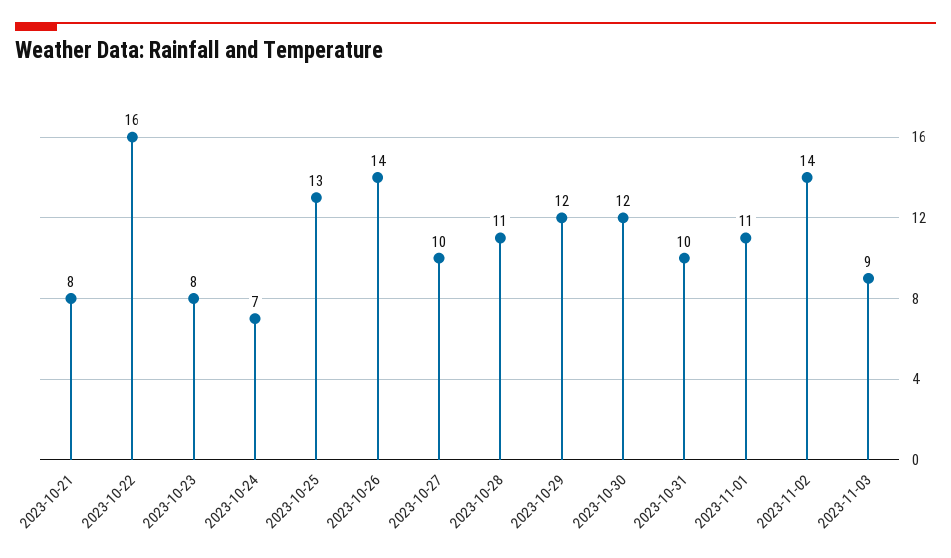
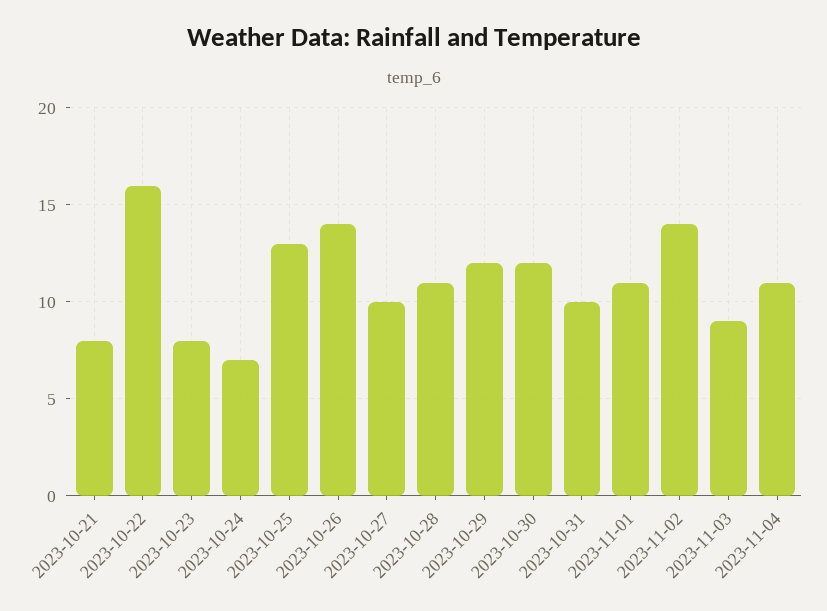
2023-11-04: none -> 11

